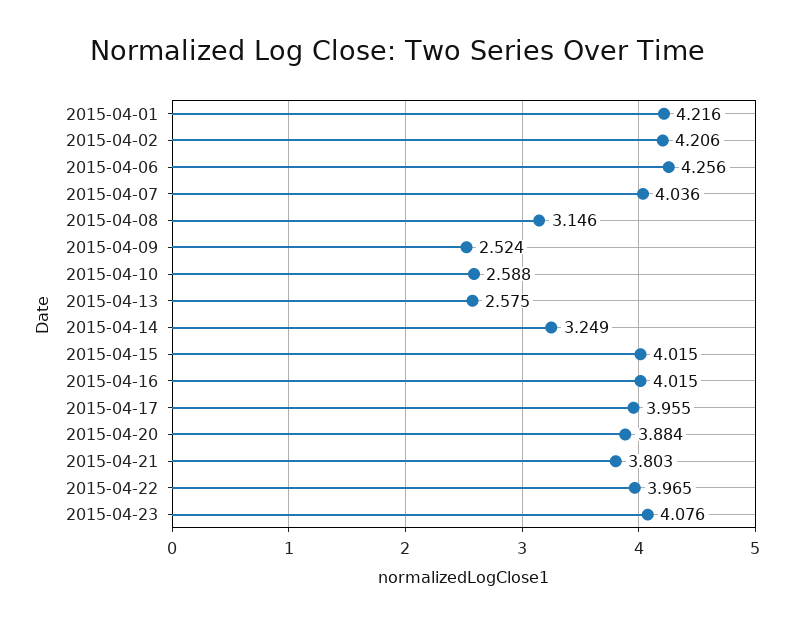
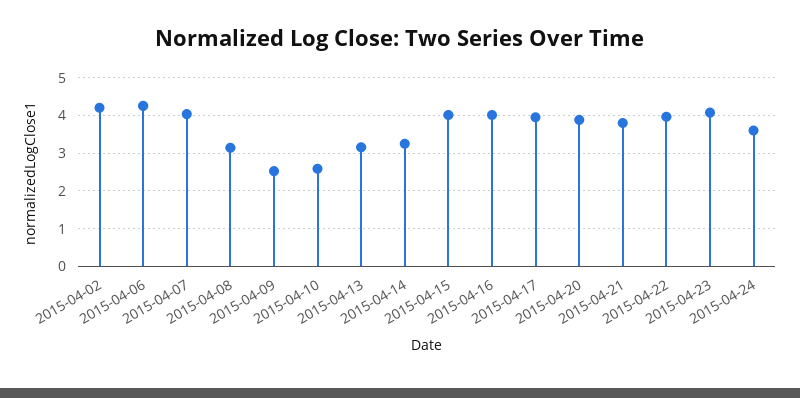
2015-04-01: 4.216 -> none
2015-04-13: 2.575 -> 3.2
2015-04-24: none -> 3.6

